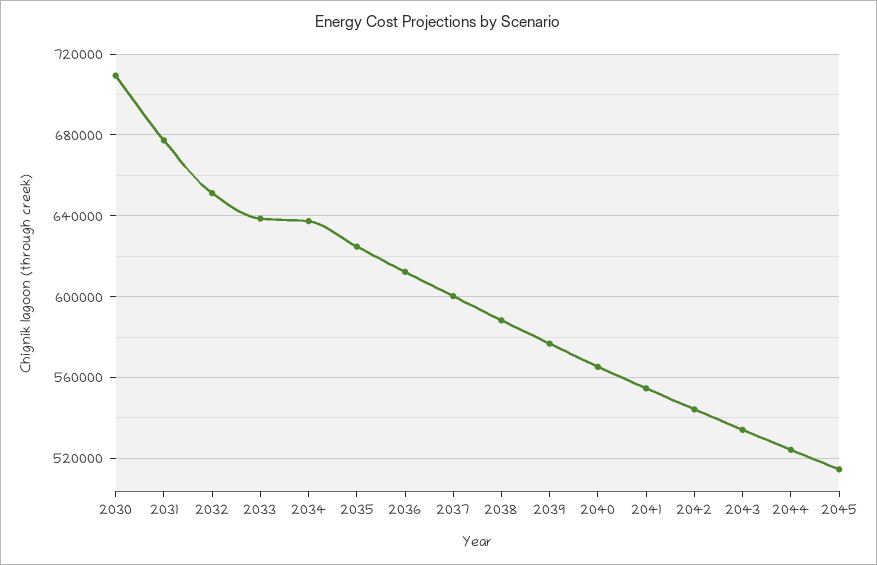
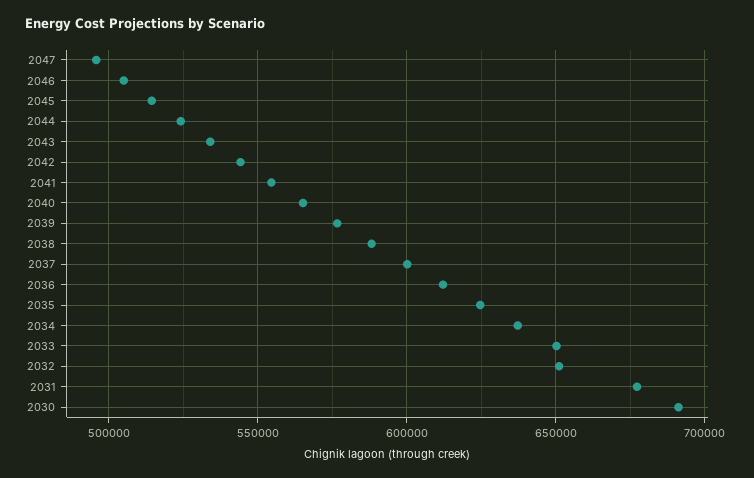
2030: 710000 -> 690000
2033: 640000 -> 650000
2047: none -> 495000
2046: none -> 505000

